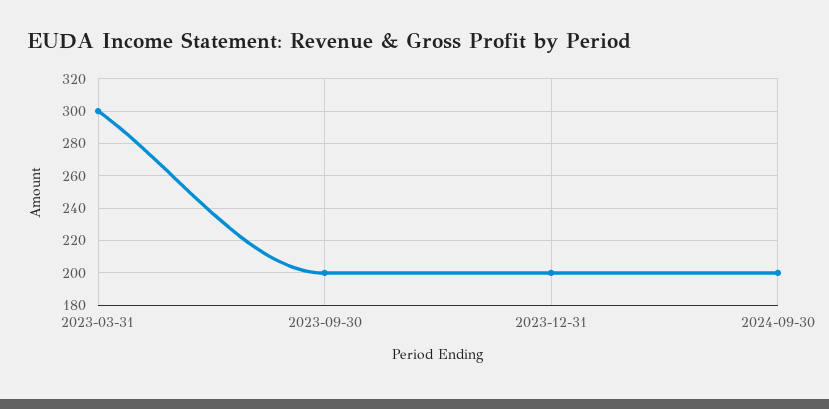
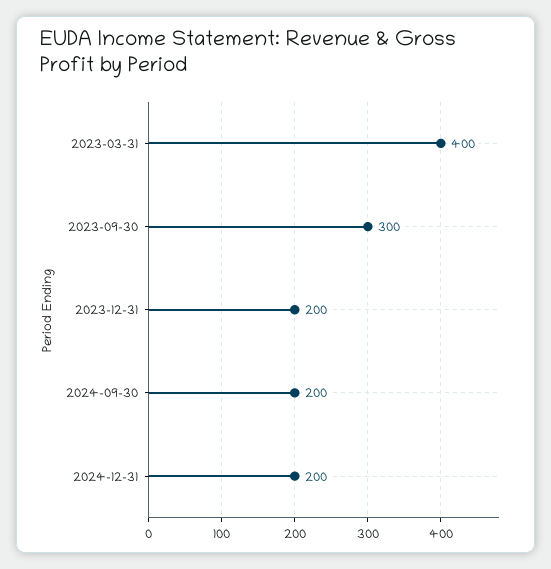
2023-03-31: 300 -> 400
2023-09-30: 200 -> 300
2024-12-31: none -> 200

